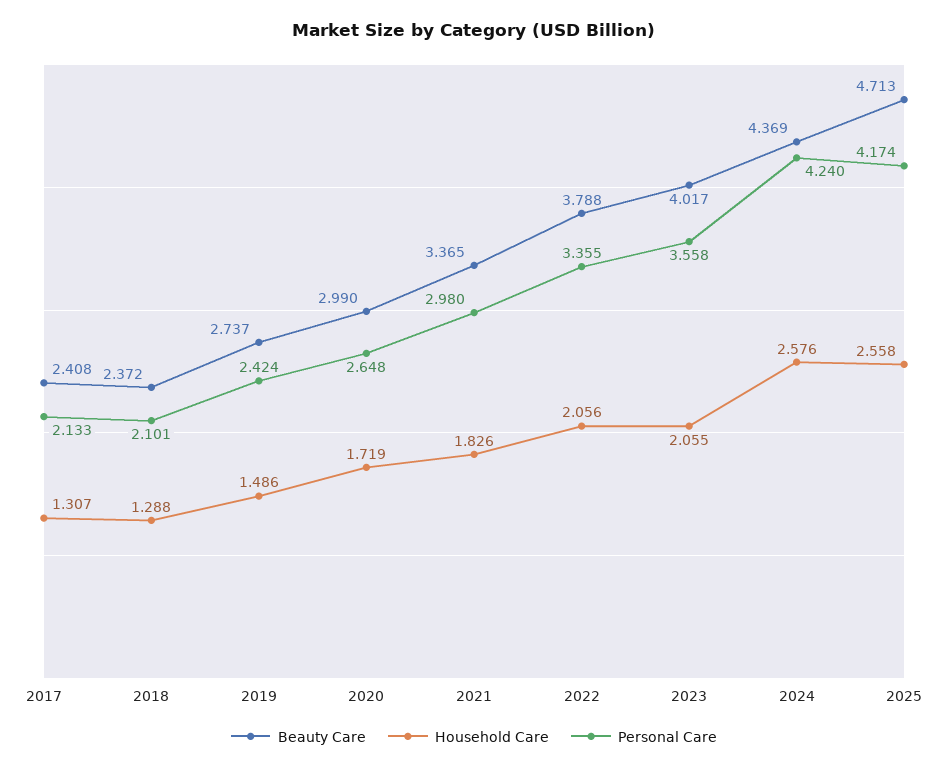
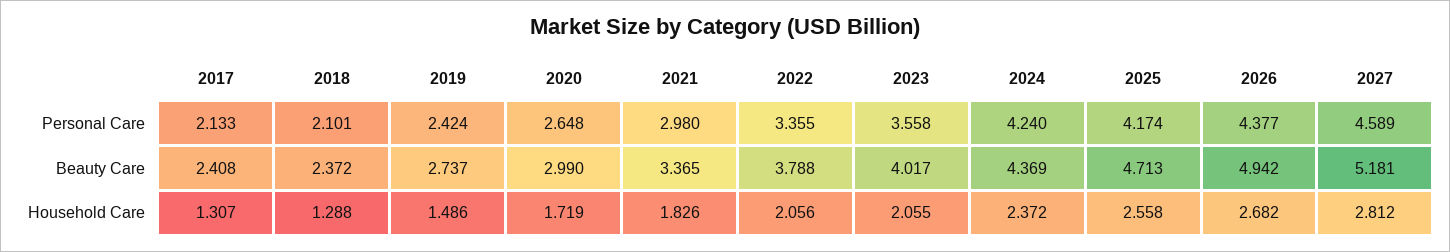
Household Care, 2024: 2.576 -> 2.372
Personal Care, 2026: none -> 4.377
Personal Care, 2027: none -> 4.589
Beauty Care, 2026: none -> 4.942
Beauty Care, 2027: none -> 5.181
Household Care, 2026: none -> 2.682
Household Care, 2027: none -> 2.812

